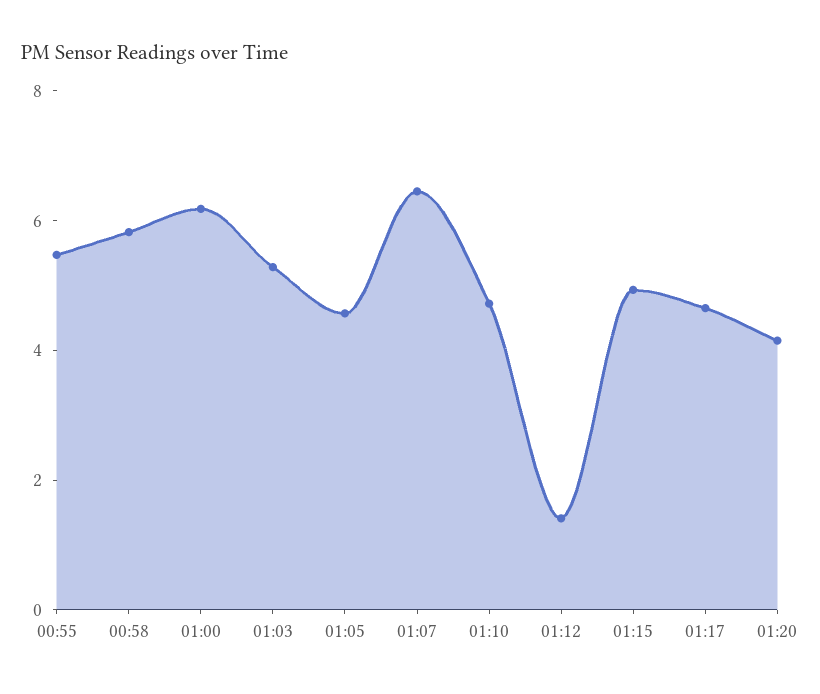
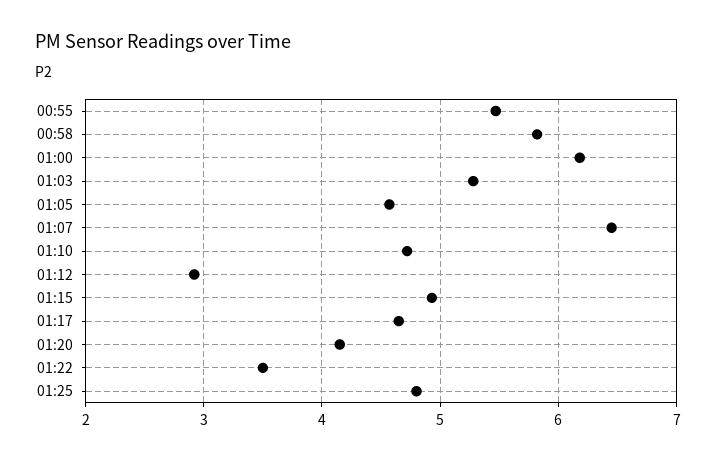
01:12: 1.5 -> 2.9
01:22: none -> 3.5
01:25: none -> 4.8

